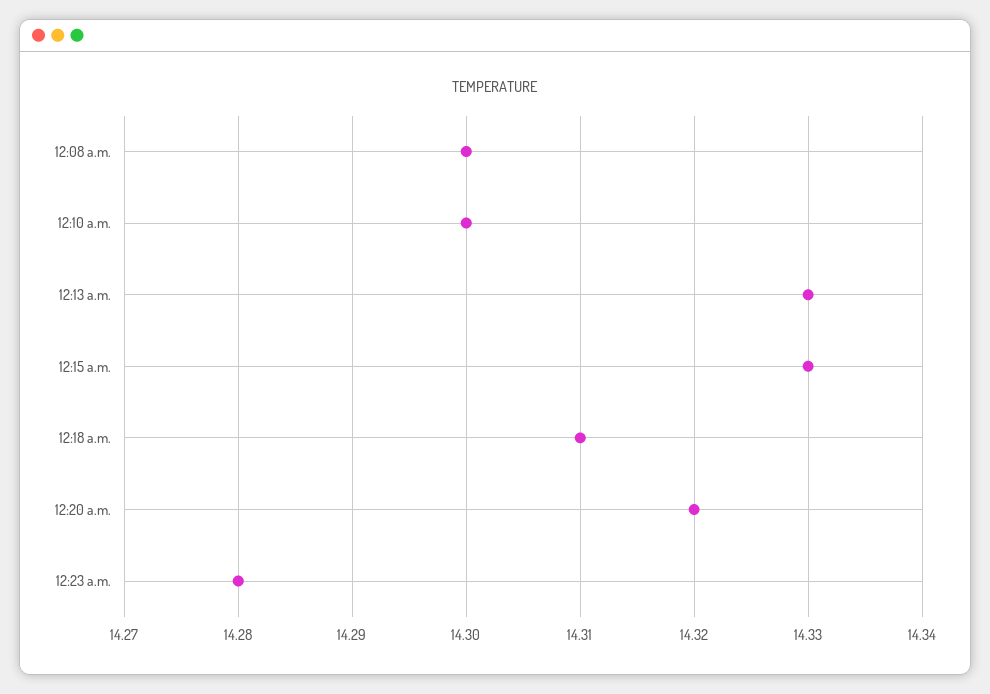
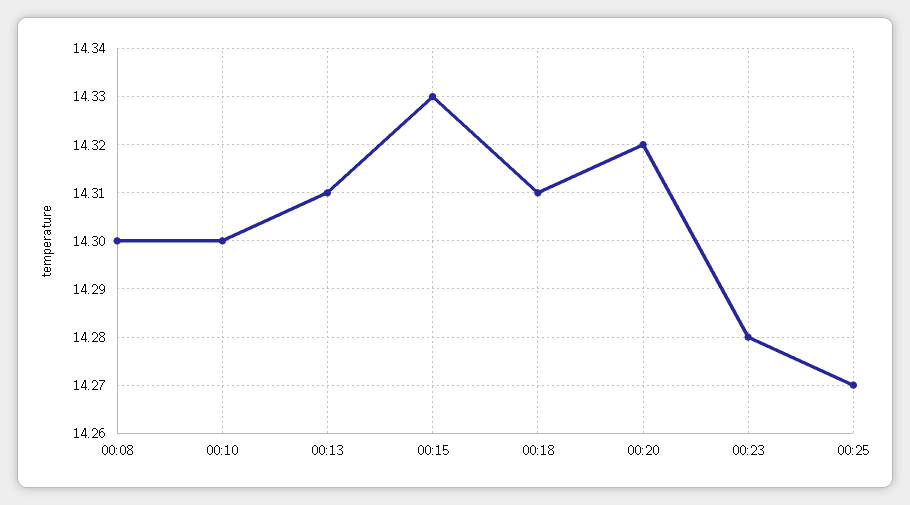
12:13 a.m.: 14.33 -> 14.31
00:25: none -> 14.27

